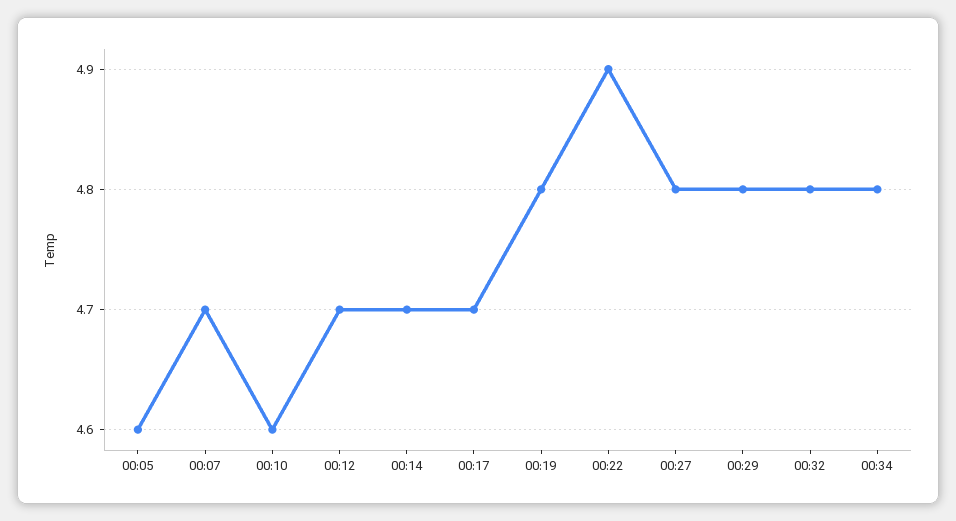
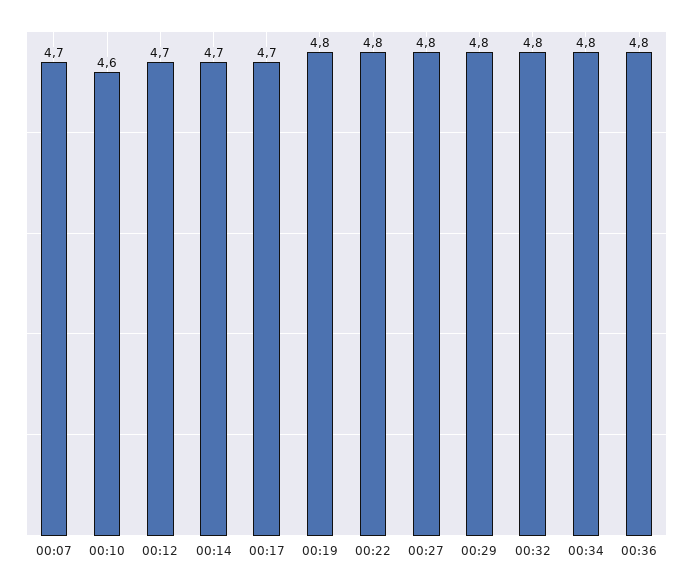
00:05: 4.6 -> none
00:22: 4.9 -> 4.8
00:36: none -> 4.8

